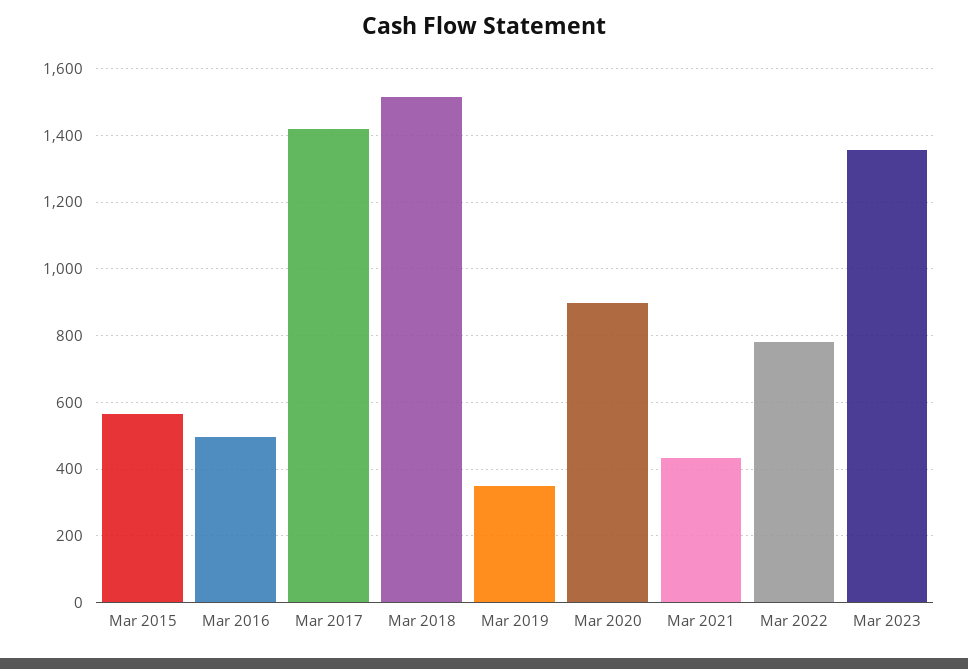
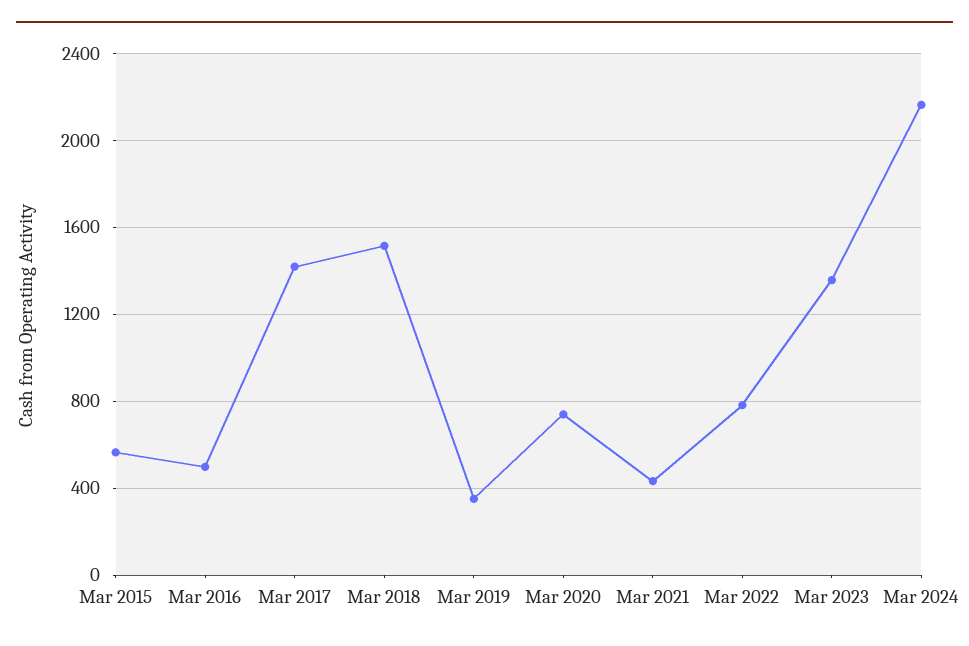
Mar 2020: 900 -> 750
Mar 2024: none -> 2150

